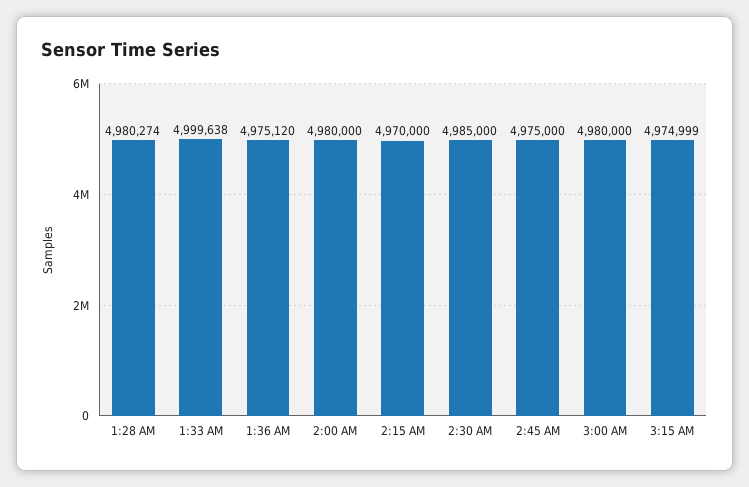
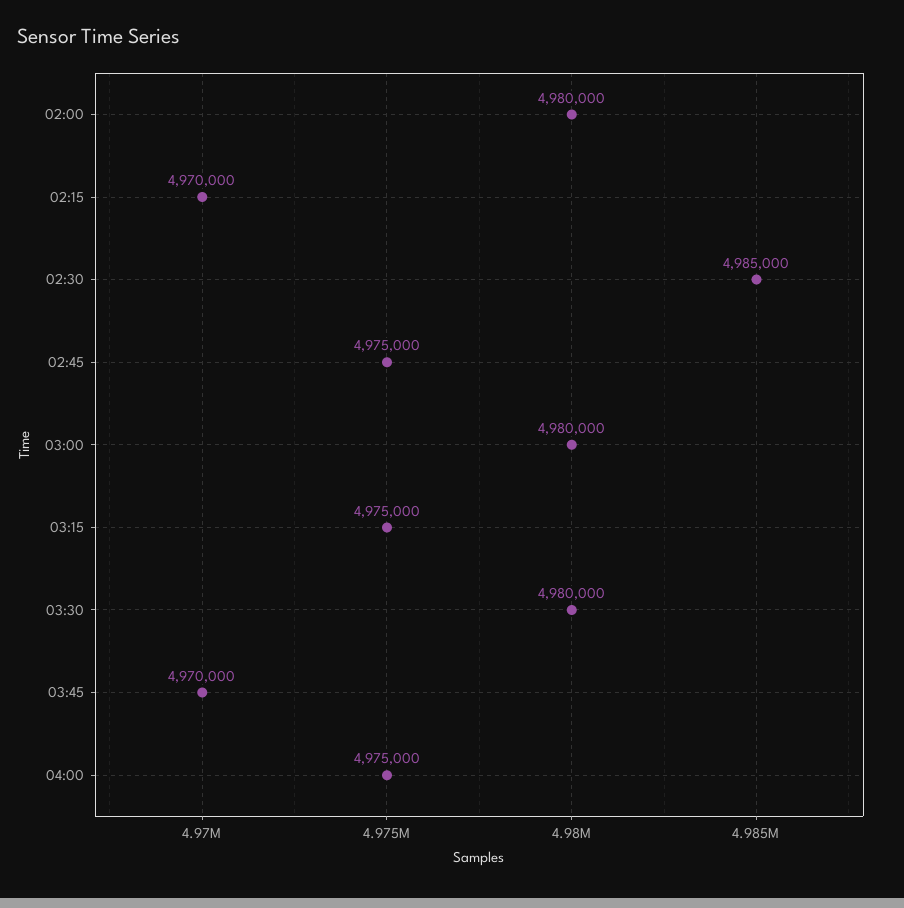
1:28 AM: 4980274 -> none
1:33 AM: 4999638 -> none
1:36 AM: 4975120 -> none
3:15 AM: 4974999 -> 4975000
03:30: none -> 4980000
03:45: none -> 4970000
04:00: none -> 4975000

